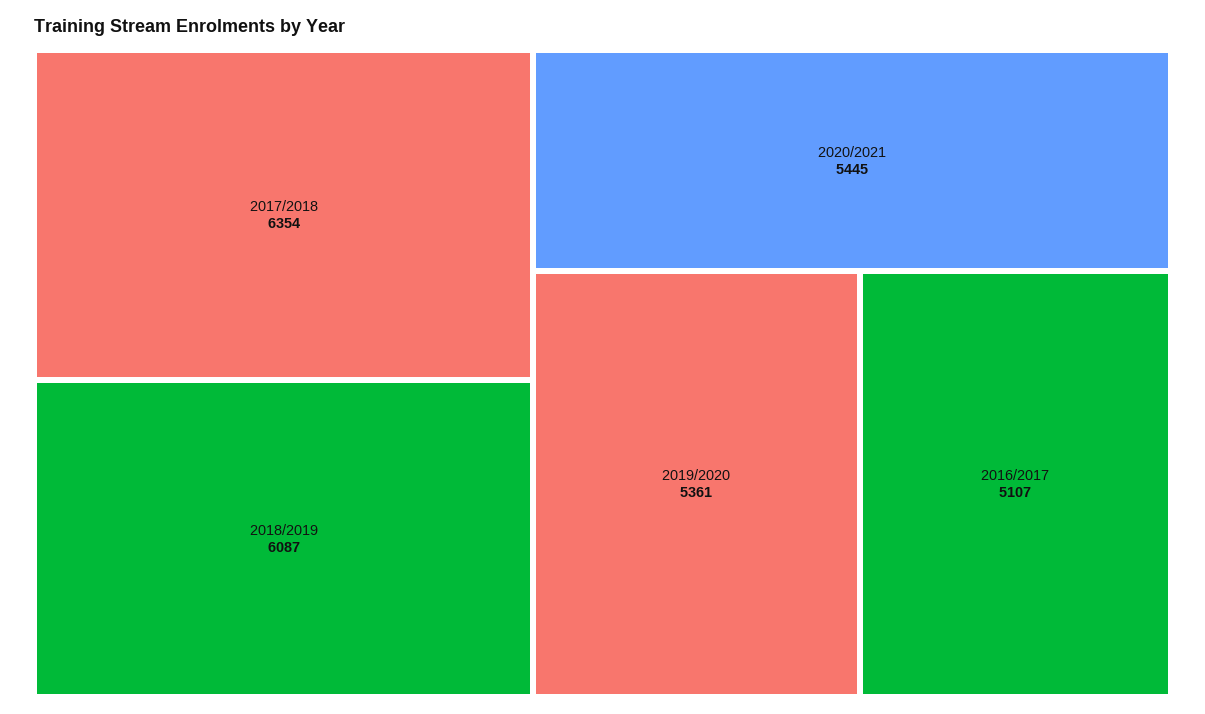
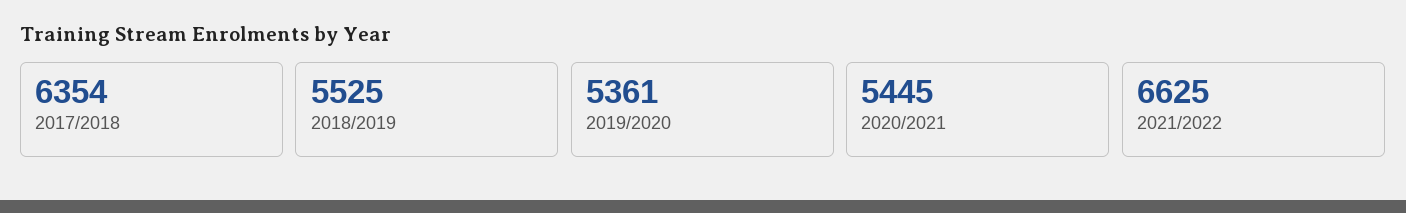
2018/2019: 6087 -> 5525
2016/2017: 5107 -> none
2021/2022: none -> 6625

